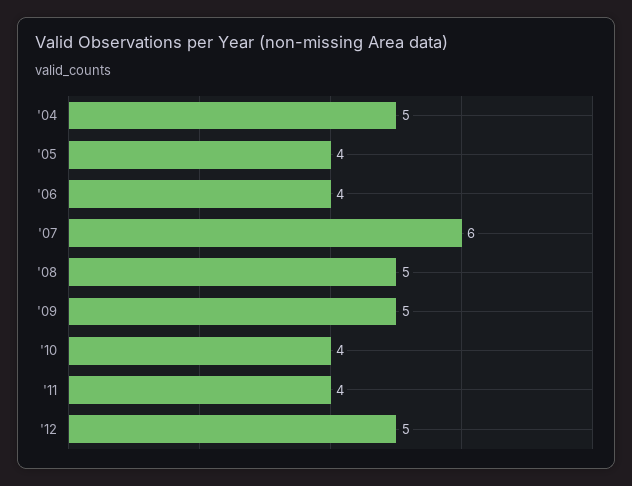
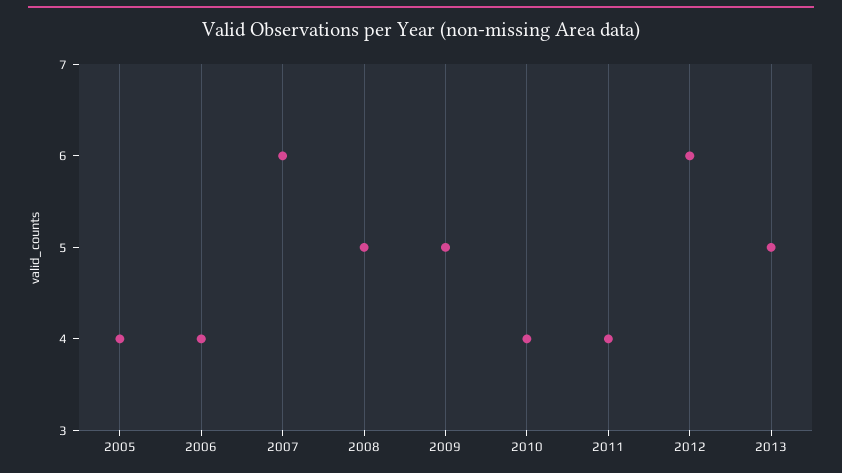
'04: 5 -> none
'12: 5 -> 6
2013: none -> 5

